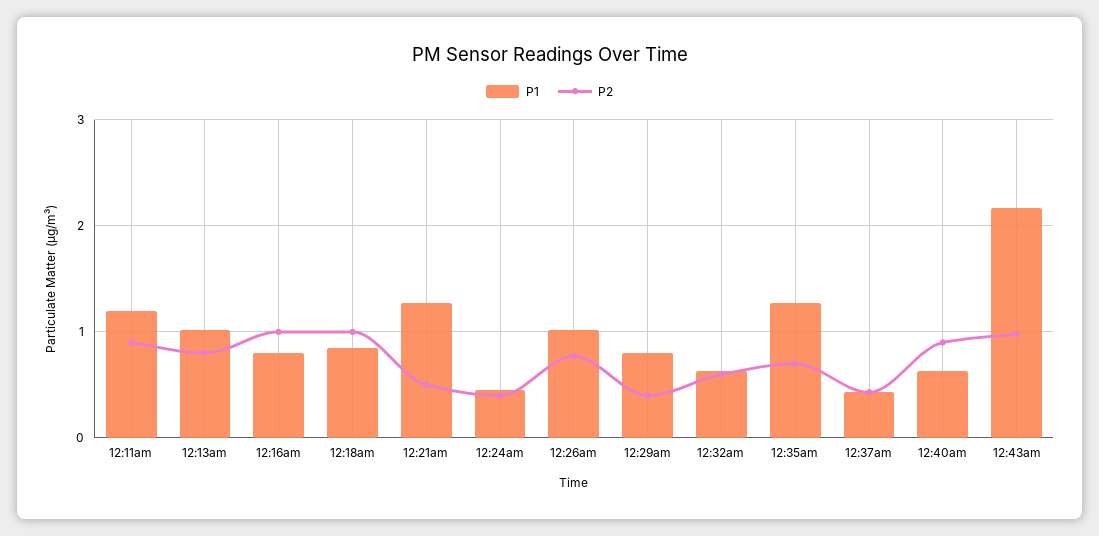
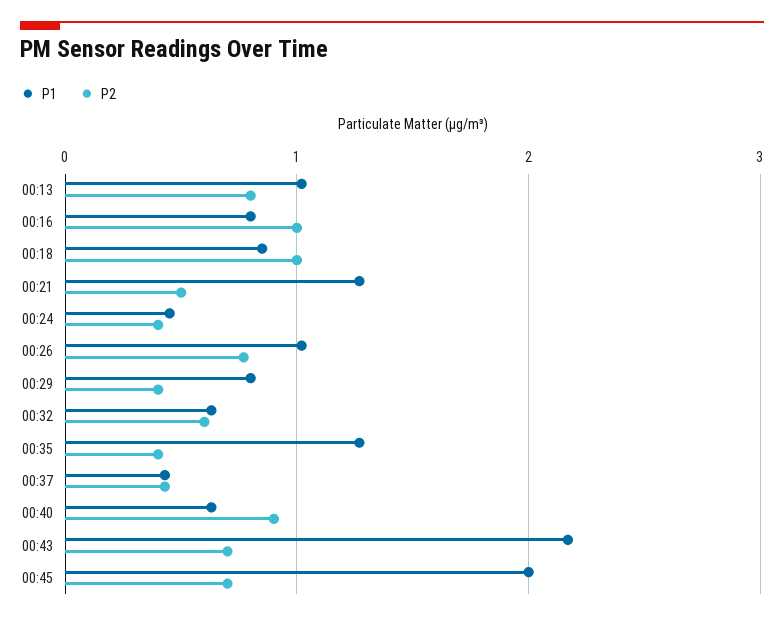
P1, 12:11am: 1.2 -> none
P2, 12:11am: 0.9 -> none
P2, 12:35am: 0.7 -> 0.4
P2, 12:43am: 1 -> 0.7
P1, 00:45: none -> 2
P2, 00:45: none -> 0.7

